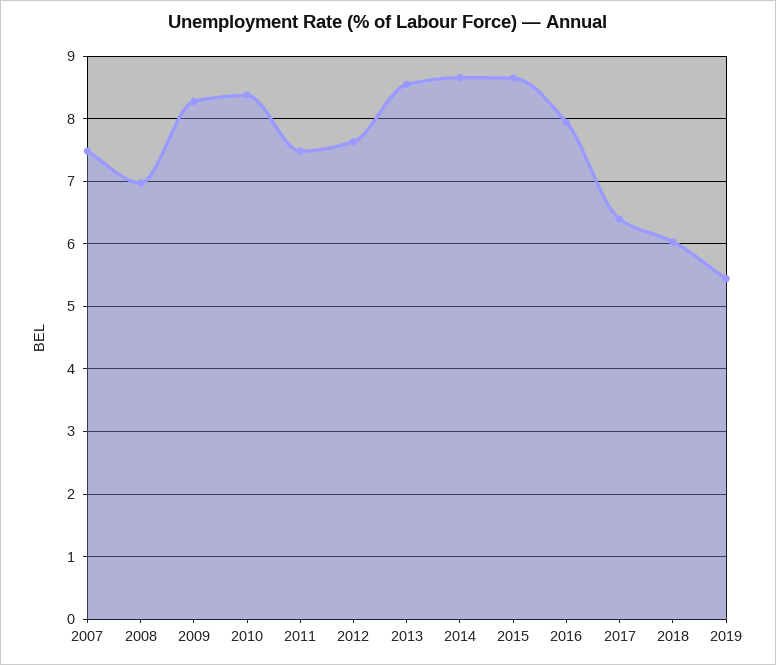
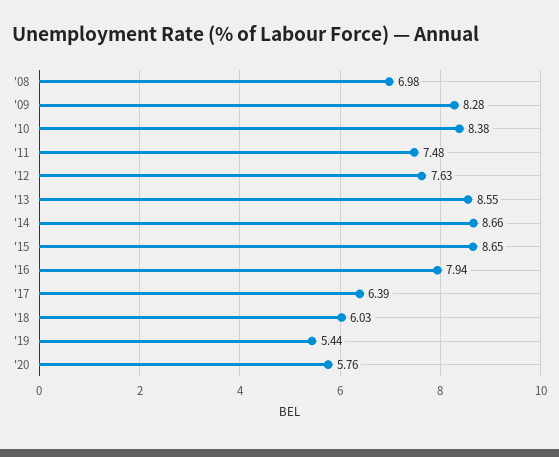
2007: 7.5 -> none
'20: none -> 5.76

